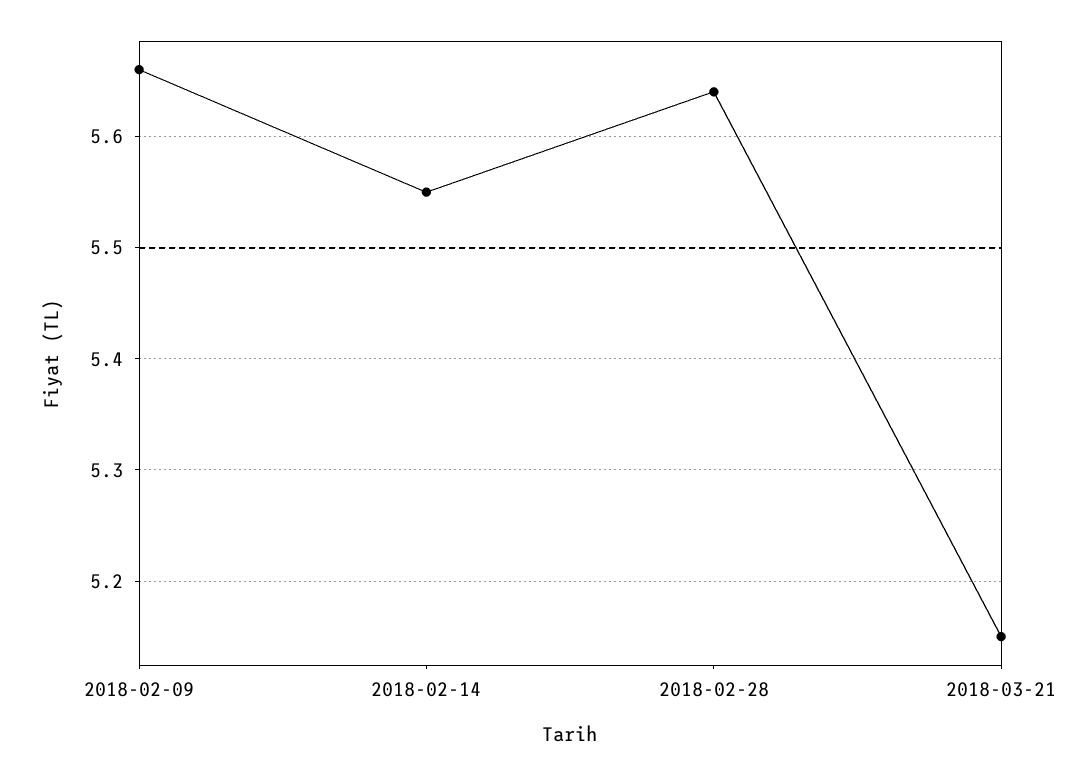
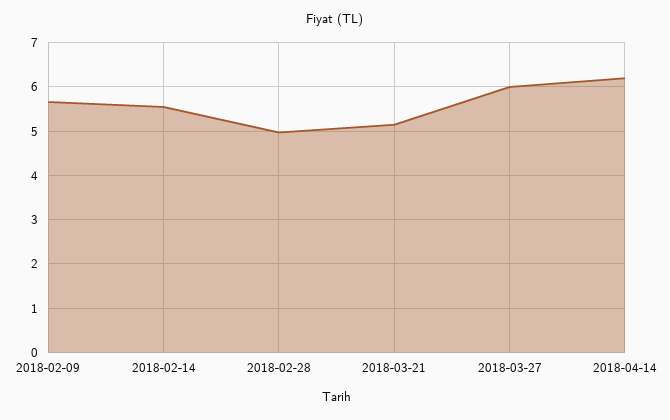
2018-02-28: 5.64 -> 5
2018-03-27: none -> 6
2018-04-14: none -> 6.2

